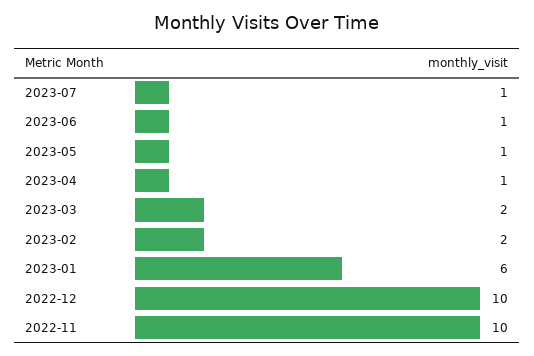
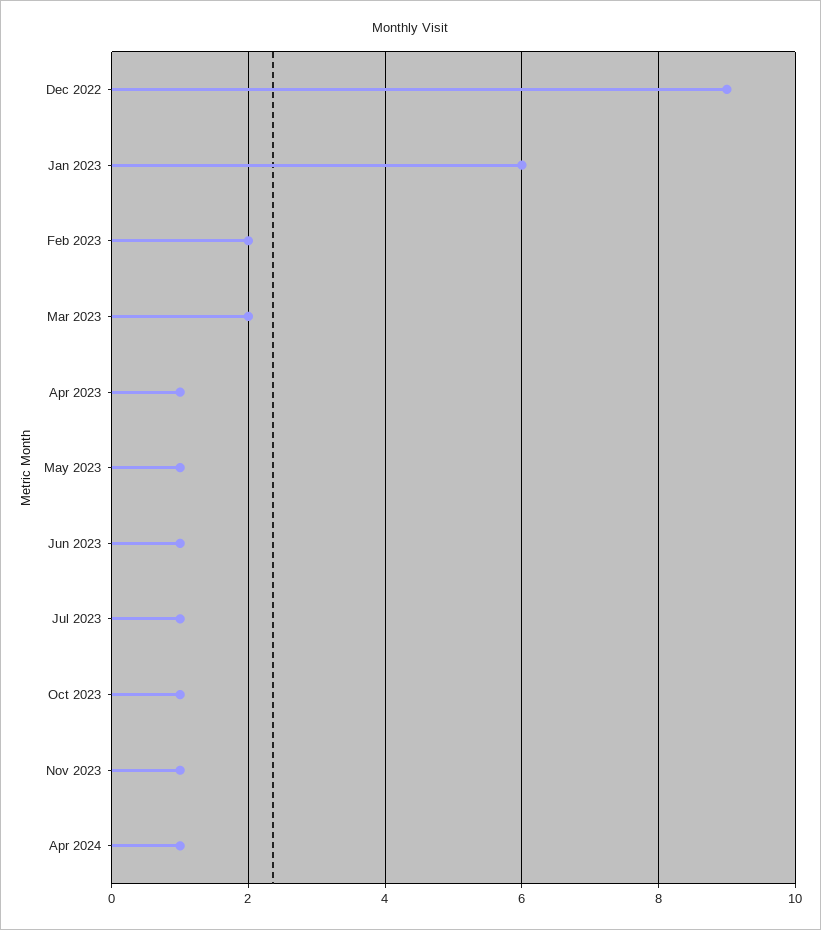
2022-12: 10 -> 9
2022-11: 10 -> none
Oct 2023: none -> 1
Nov 2023: none -> 1
Apr 2024: none -> 1

